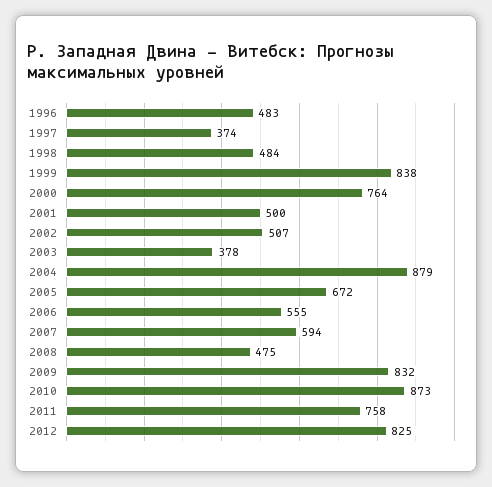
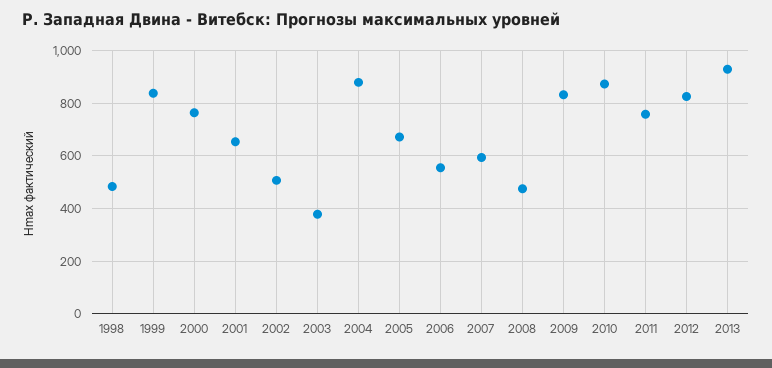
1996: 483 -> none
1997: 374 -> none
2001: 500 -> 650
2013: none -> 925

